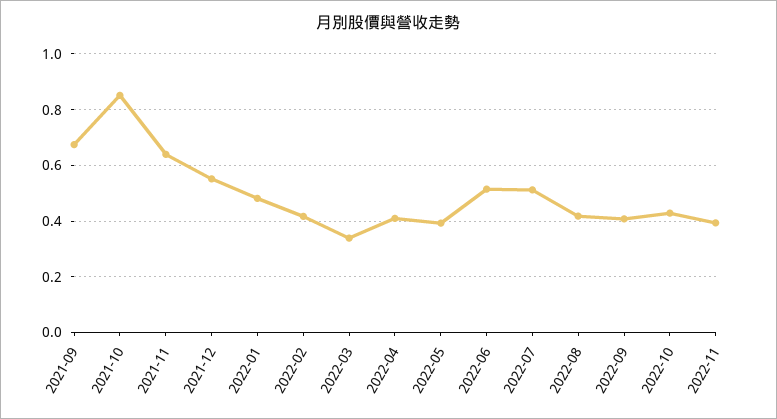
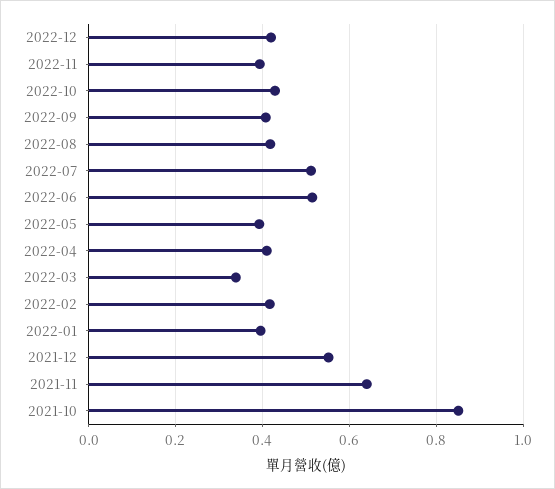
2021-09: 0.675 -> none
2022-01: 0.475 -> 0.4
2022-12: none -> 0.42

